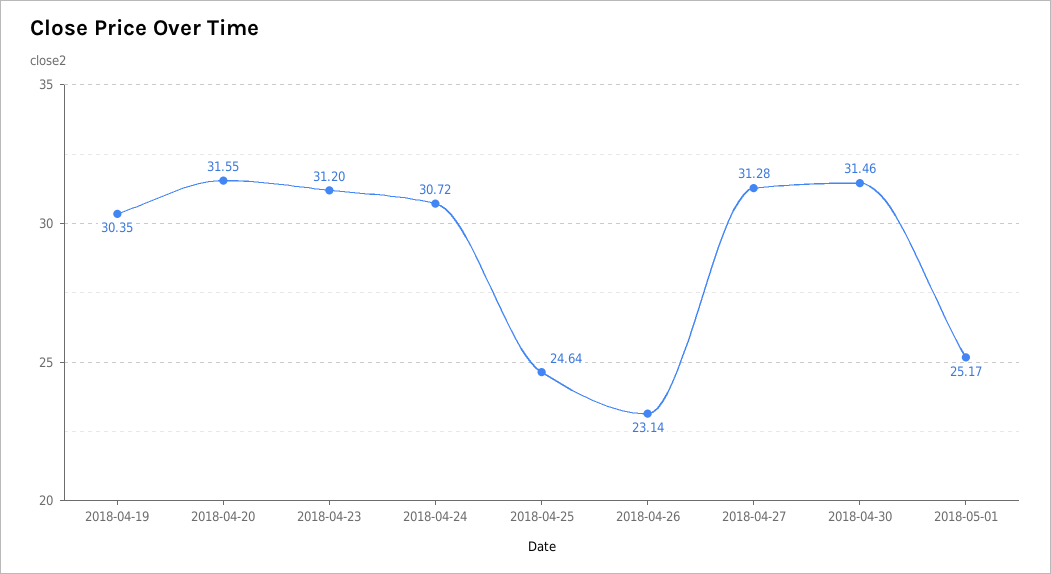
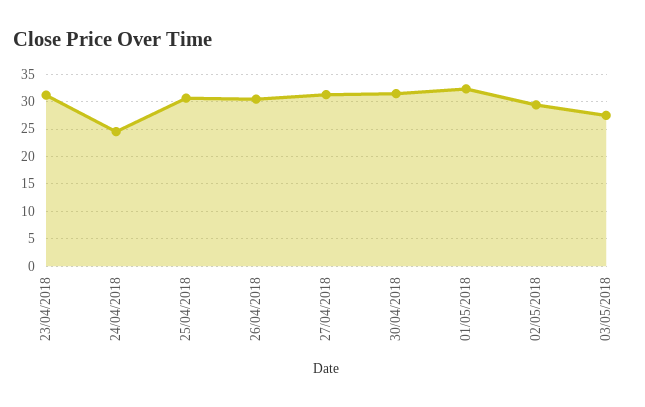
2018-04-19: 30.35 -> none
2018-04-20: 31.55 -> none
2018-04-24: 30.72 -> 25
2018-04-25: 24.64 -> 30
2018-04-26: 23.14 -> 30
2018-05-01: 25.17 -> 32.5
02/05/2018: none -> 30
03/05/2018: none -> 27.5

